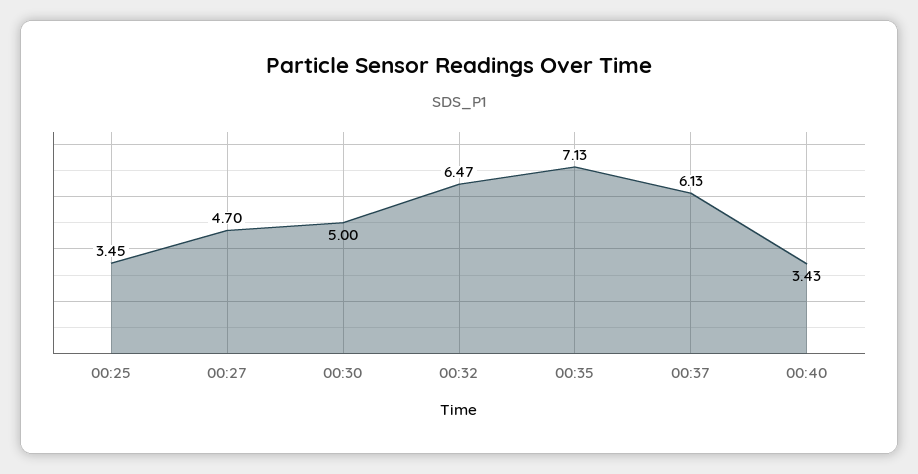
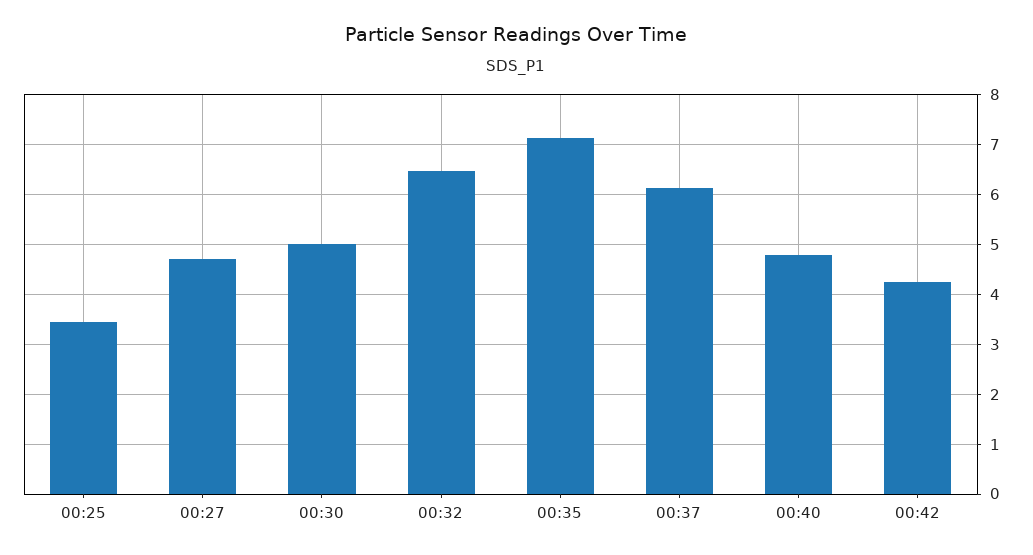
00:40: 3.43 -> 4.8
00:42: none -> 4.2

